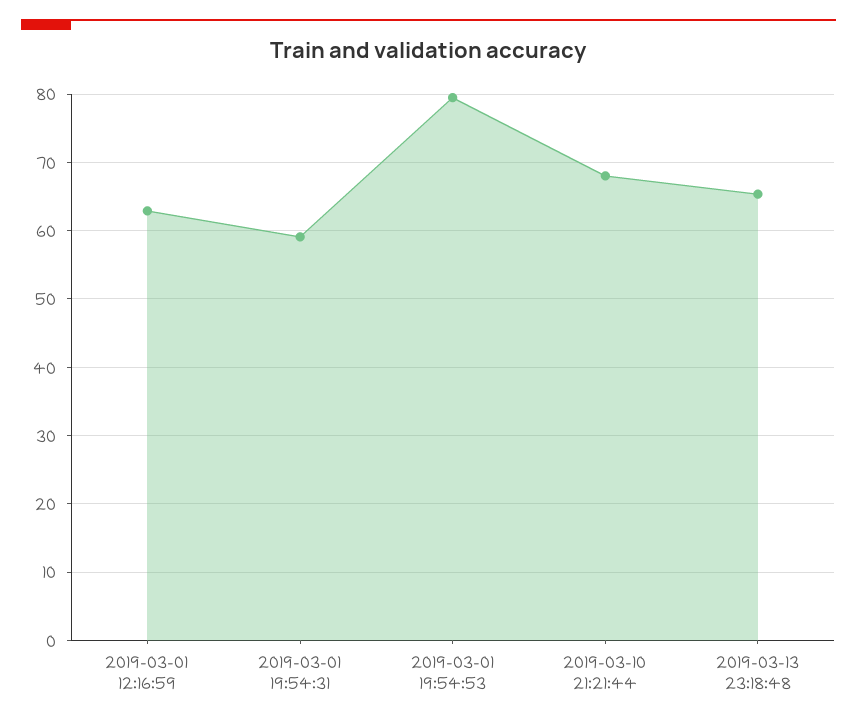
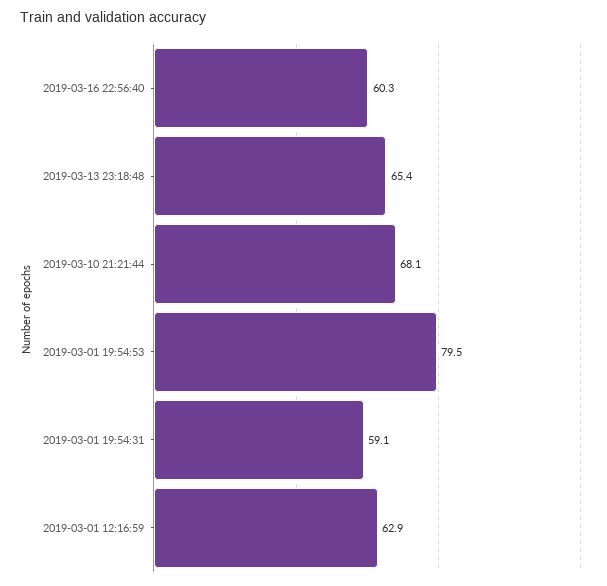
2019-03-16 22:56:40: none -> 60.3

